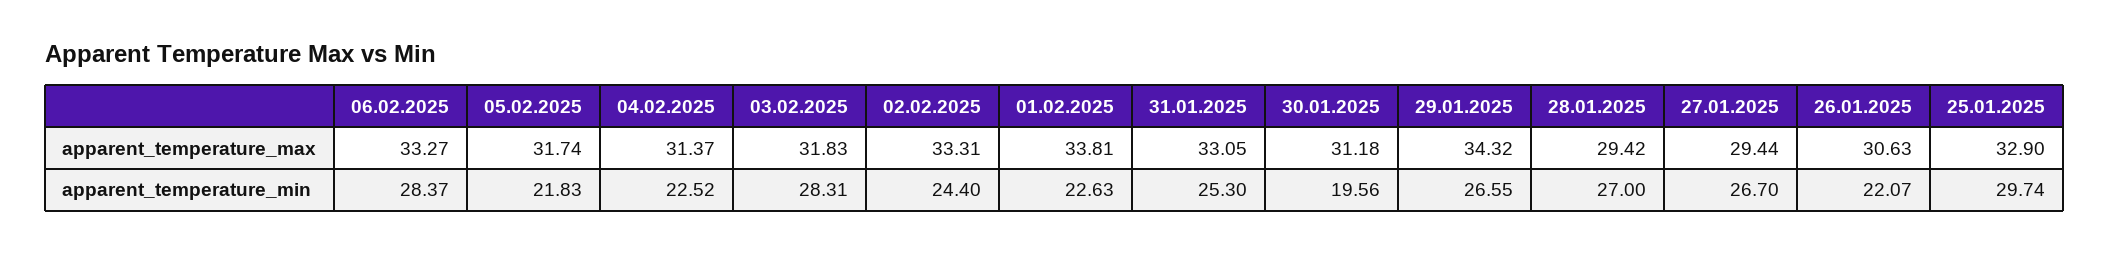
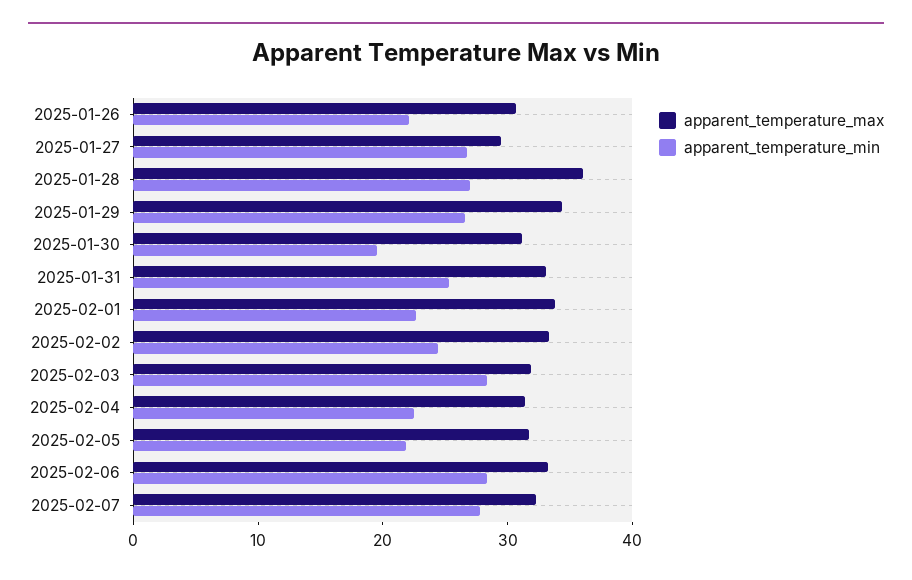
apparent_temperature_max, 28.01.2025: 29.42 -> 36
apparent_temperature_max, 25.01.2025: 32.9 -> none
apparent_temperature_min, 25.01.2025: 29.74 -> none
apparent_temperature_max, 2025-02-07: none -> 32
apparent_temperature_min, 2025-02-07: none -> 28

